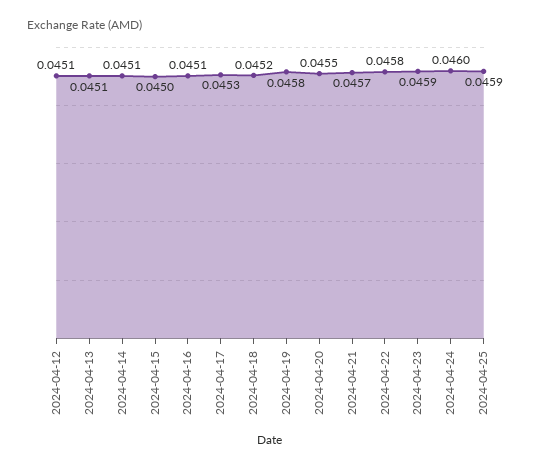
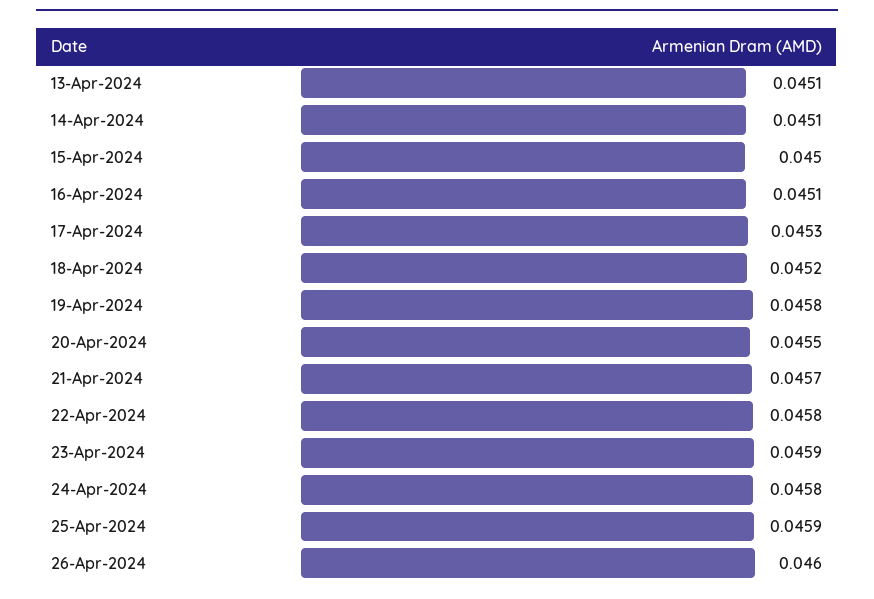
2024-04-12: 0.0451 -> none
2024-04-24: 0.046 -> 0.0458
26-Apr-2024: none -> 0.046

